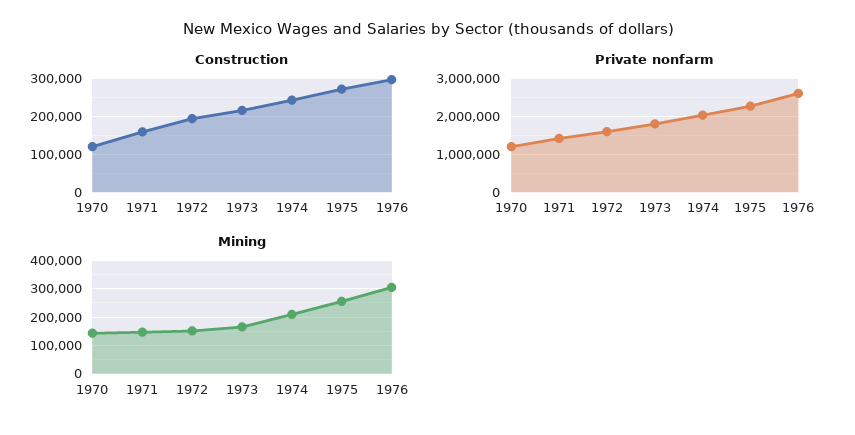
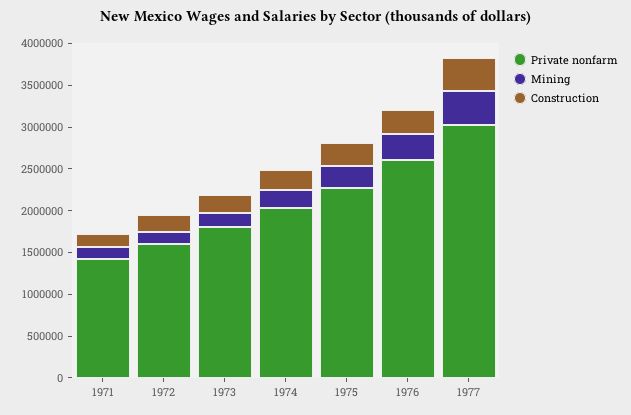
Construction, 1970: 120000 -> none
Private nonfarm, 1970: 1200000 -> none
Mining, 1970: 150000 -> none
Private nonfarm, 1977: none -> 3000000
Mining, 1977: none -> 400000
Construction, 1977: none -> 400000

